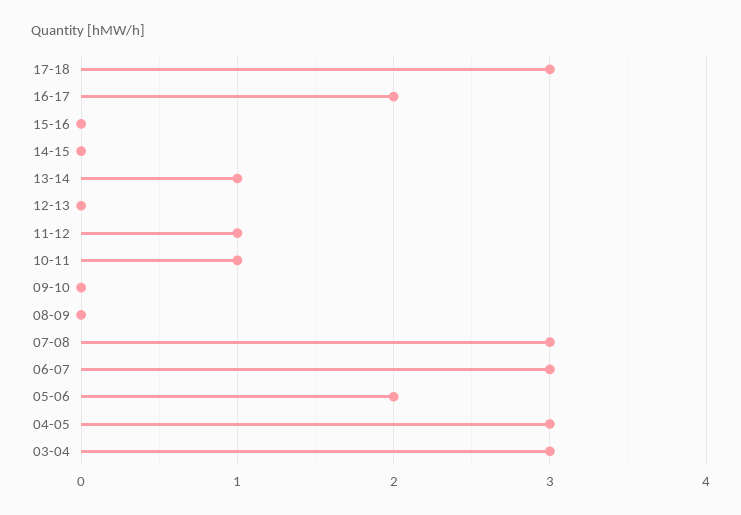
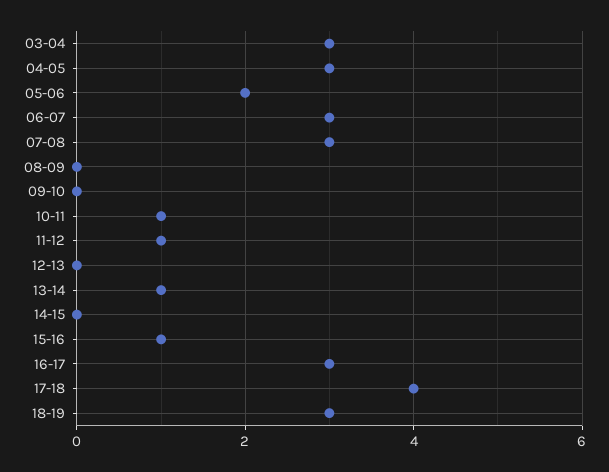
17-18: 3 -> 4
16-17: 2 -> 3
15-16: 0 -> 1
18-19: none -> 3

